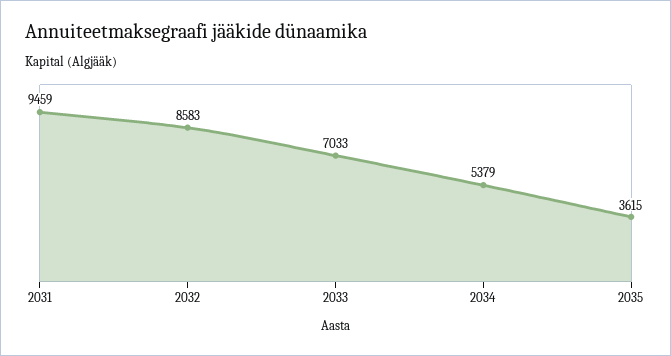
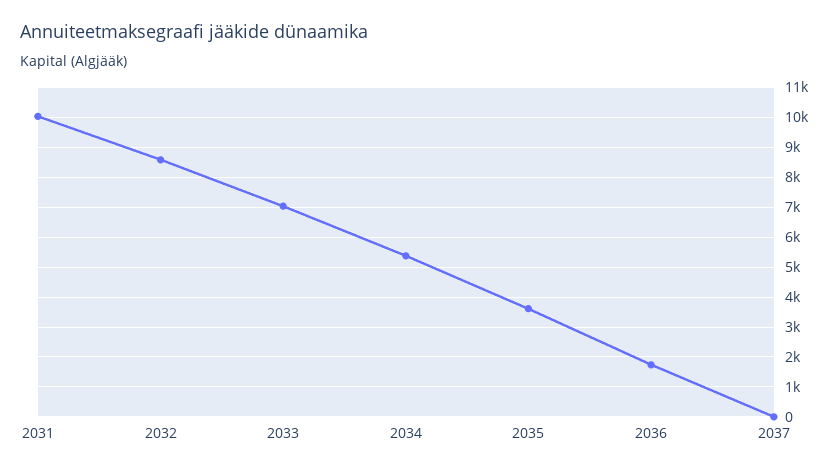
2031: 9459 -> 10000
2036: none -> 1750
2037: none -> 0

